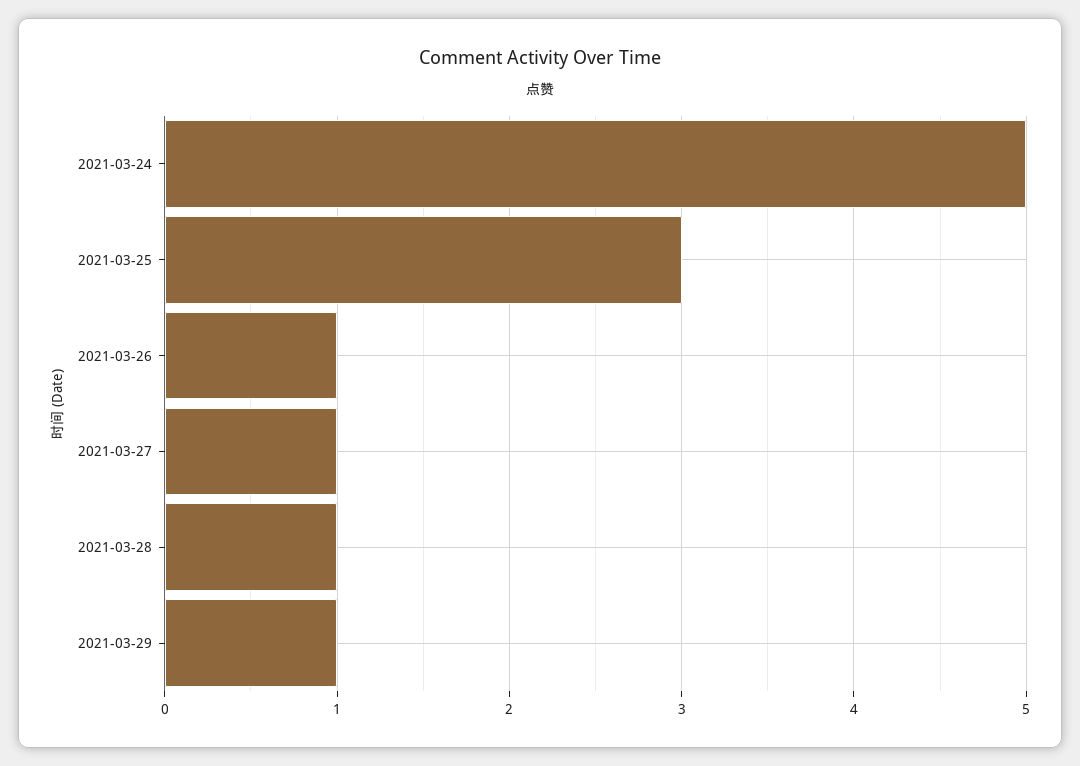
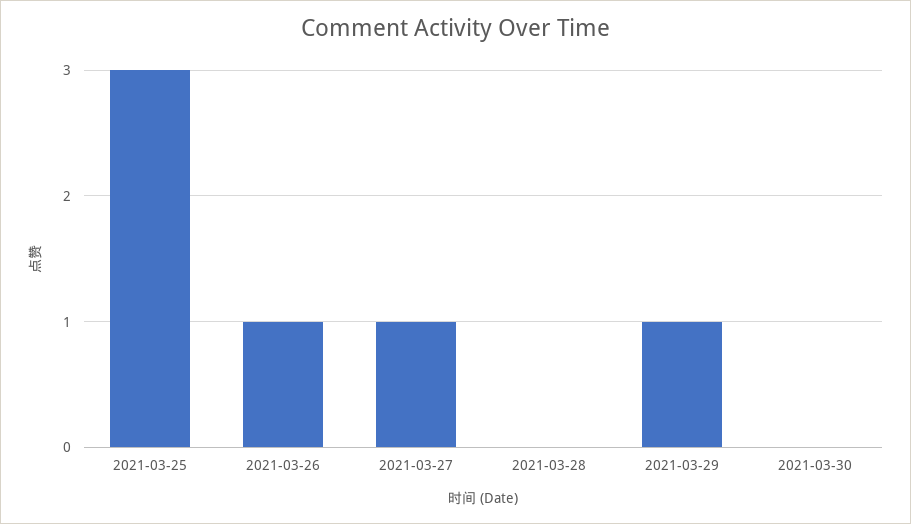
2021-03-24: 5 -> none
2021-03-28: 1 -> 0
2021-03-30: none -> 0

